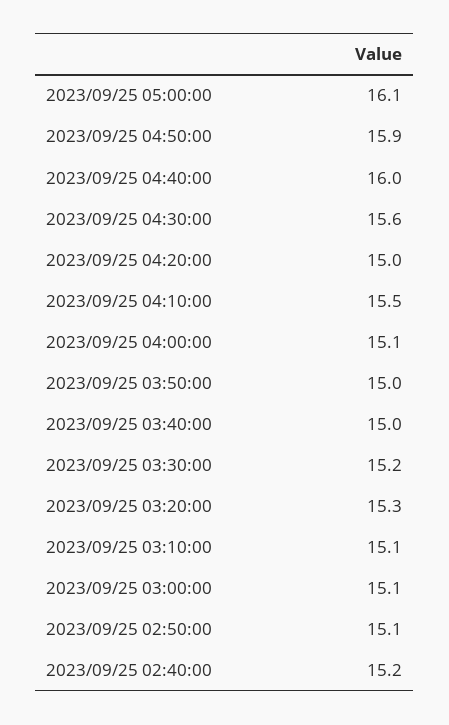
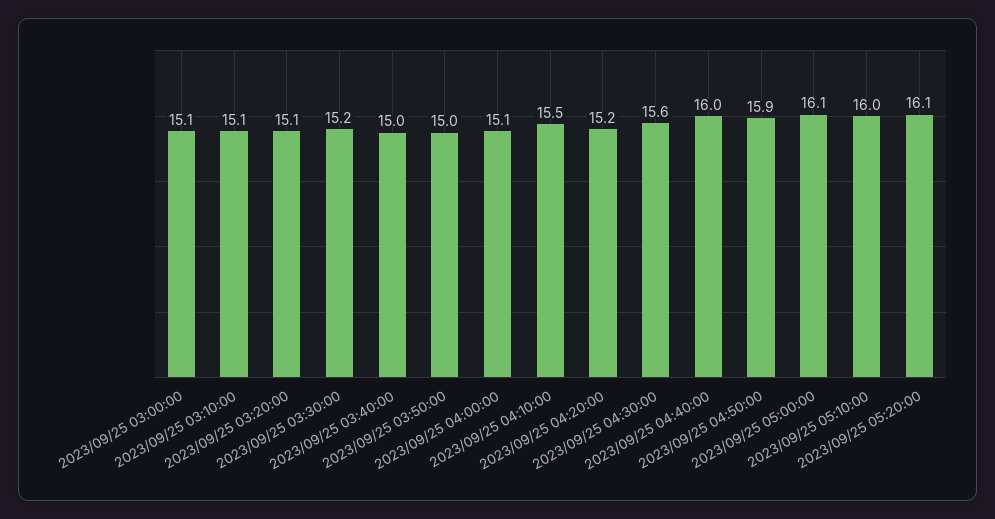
2023/09/25 04:20:00: 15 -> 15.2
2023/09/25 03:20:00: 15.3 -> 15.1
2023/09/25 02:50:00: 15.1 -> none
2023/09/25 02:40:00: 15.2 -> none
2023/09/25 05:10:00: none -> 16
2023/09/25 05:20:00: none -> 16.1

